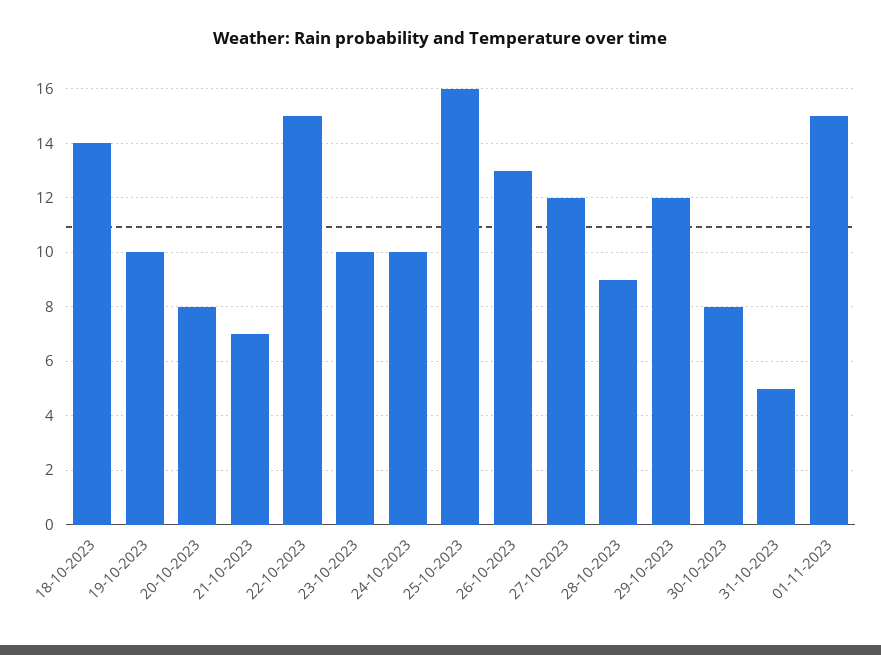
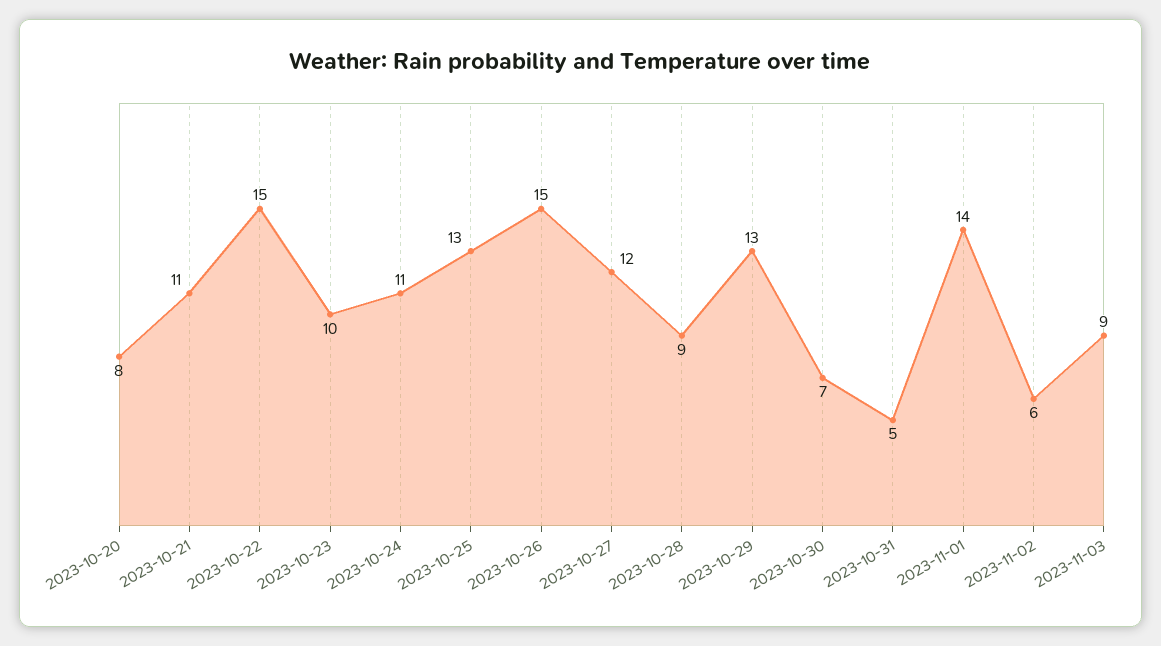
18-10-2023: 14 -> none
19-10-2023: 10 -> none
21-10-2023: 7 -> 11
24-10-2023: 10 -> 11
25-10-2023: 16 -> 13
26-10-2023: 13 -> 15
29-10-2023: 12 -> 13
30-10-2023: 8 -> 7
01-11-2023: 15 -> 14
2023-11-02: none -> 6
2023-11-03: none -> 9

